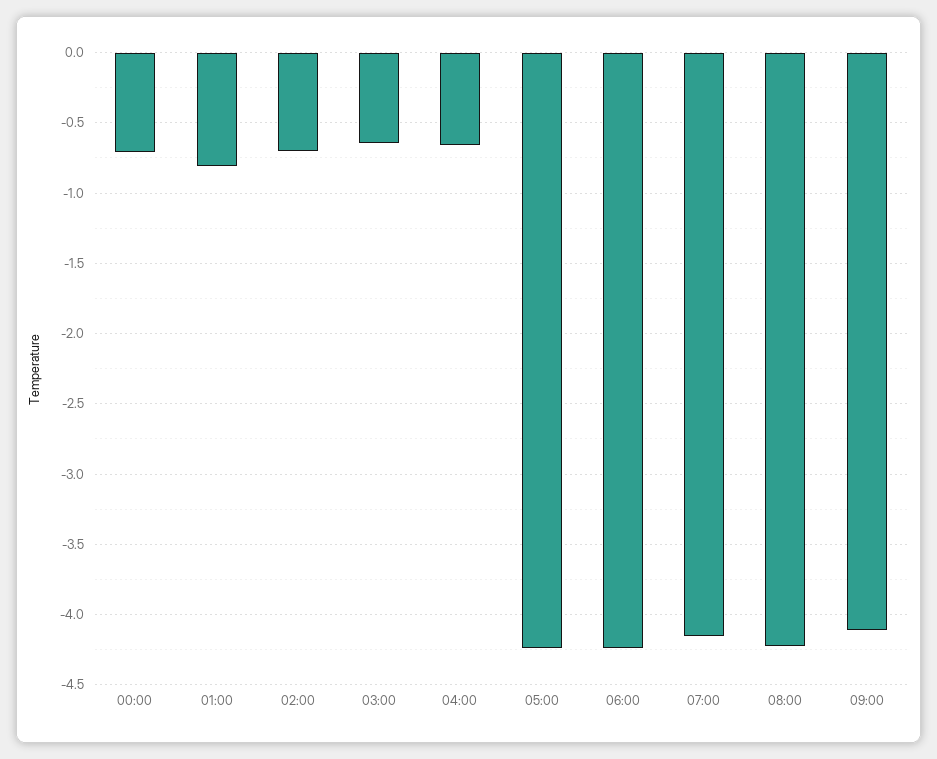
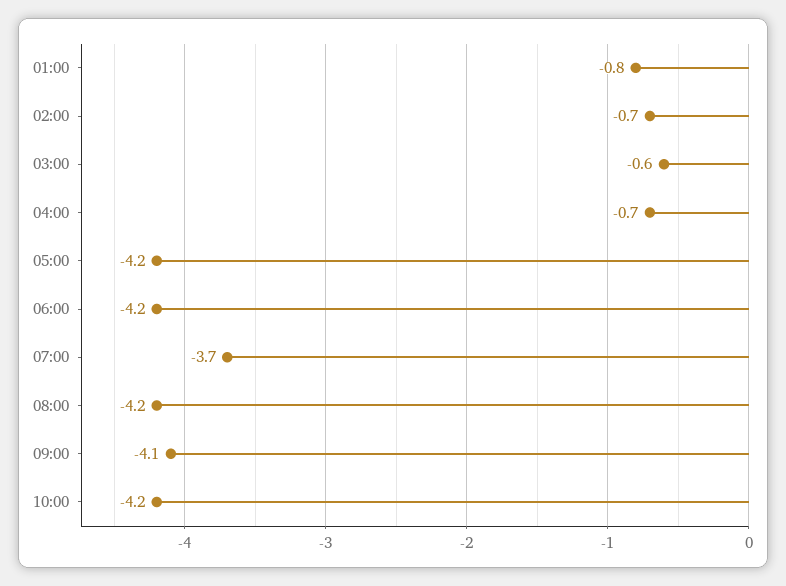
00:00: -0.7 -> none
07:00: -4.15 -> -3.7
10:00: none -> -4.2

